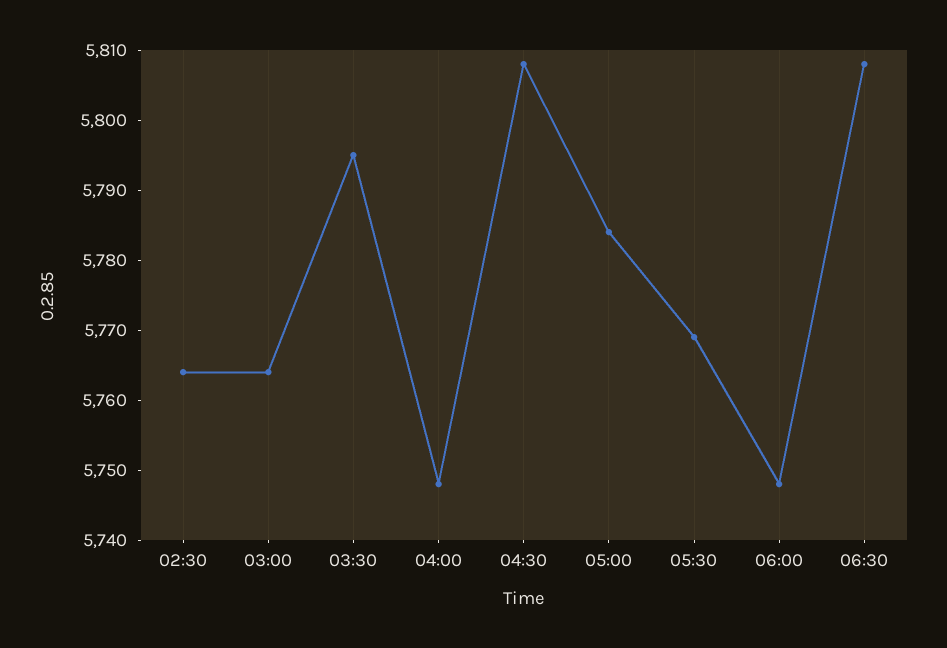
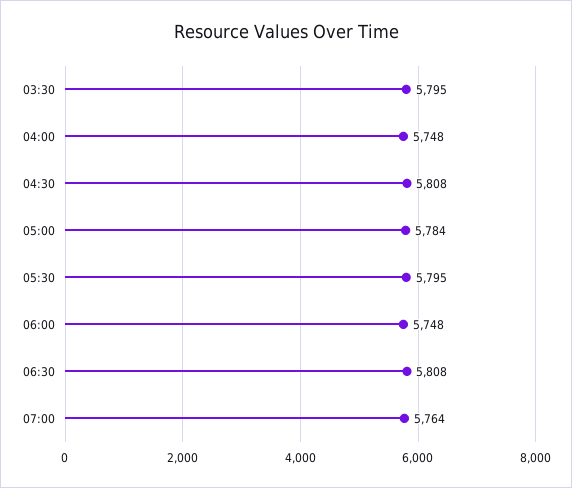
02:30: 5765 -> none
03:00: 5765 -> none
05:30: 5770 -> 5795
07:00: none -> 5764

